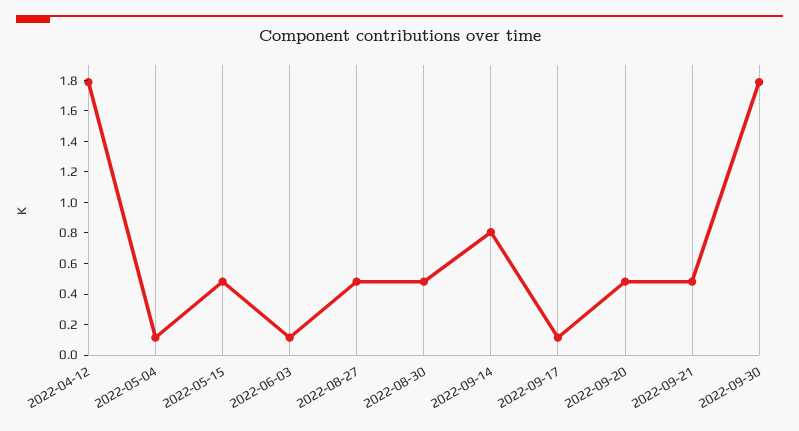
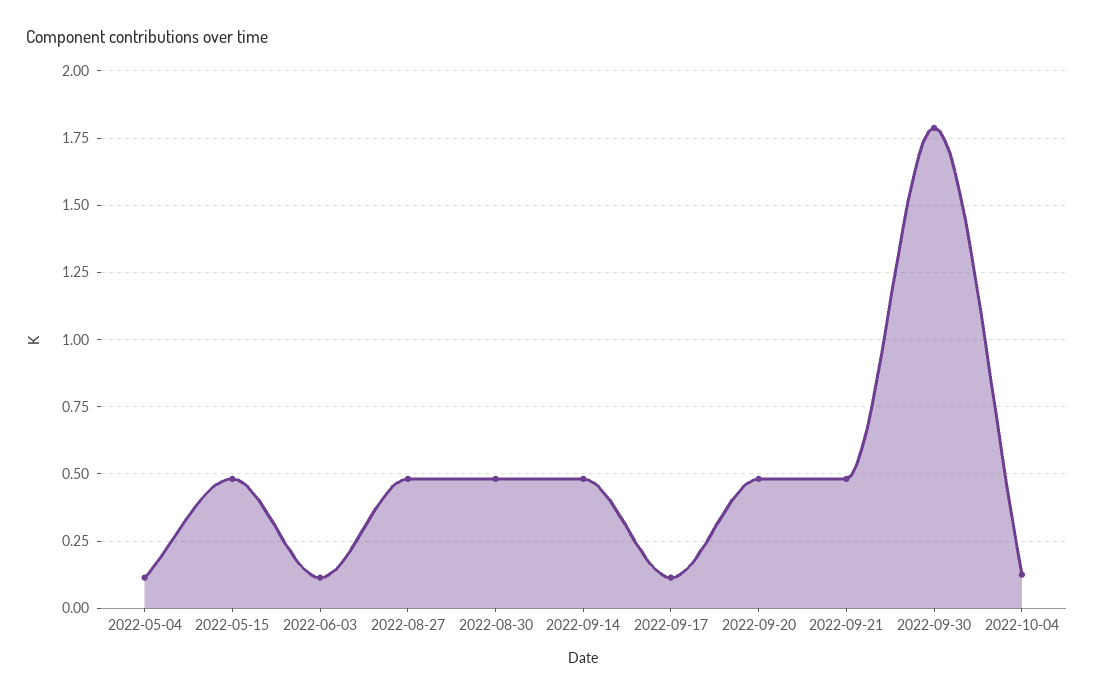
2022-04-12: 1.8 -> none
2022-09-14: 0.8 -> 0.475
2022-10-04: none -> 0.125

